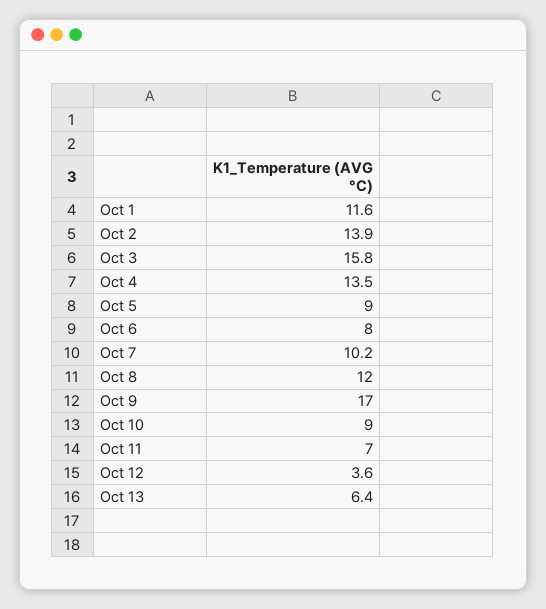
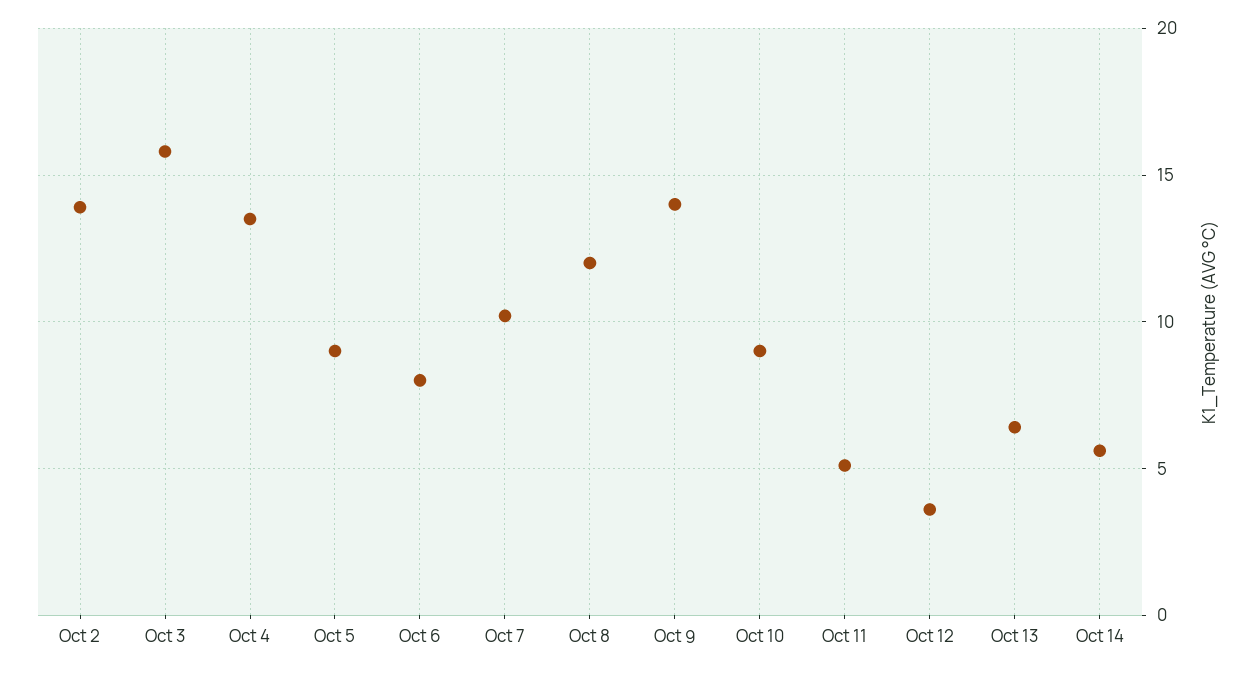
Oct 1: 11.6 -> none
Oct 9: 17 -> 14
Oct 11: 7 -> 5
Oct 14: none -> 5.5

